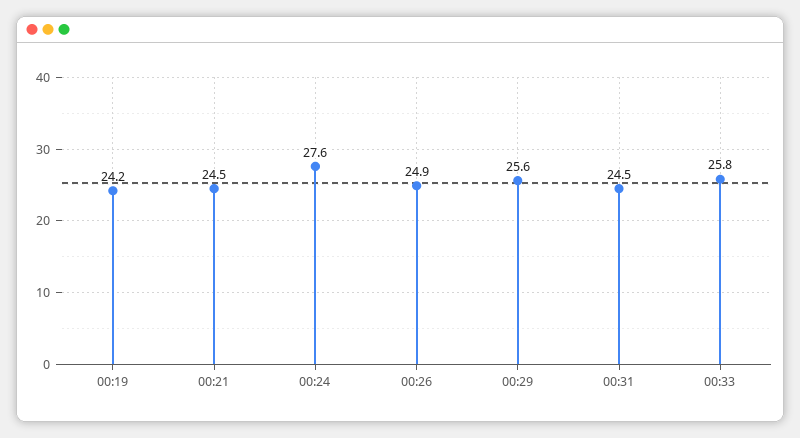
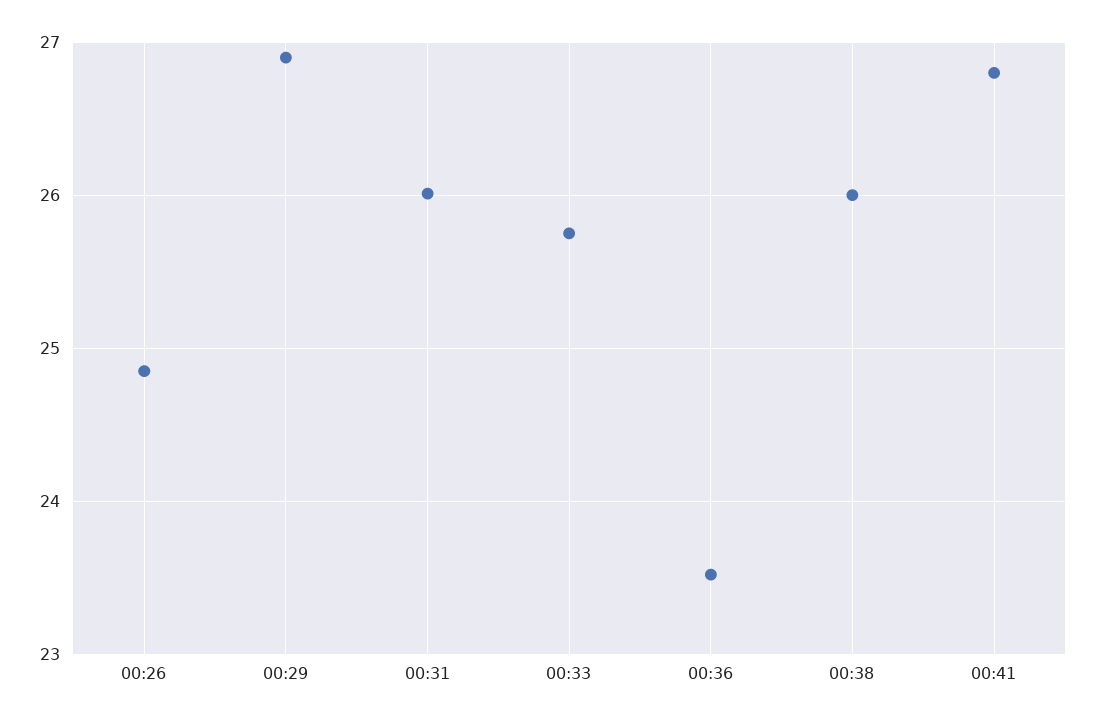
00:19: 24.2 -> none
00:21: 24.5 -> none
00:24: 27.6 -> none
00:29: 25.6 -> 26.9
00:31: 24.5 -> 26
00:36: none -> 23.5
00:38: none -> 26
00:41: none -> 26.8

